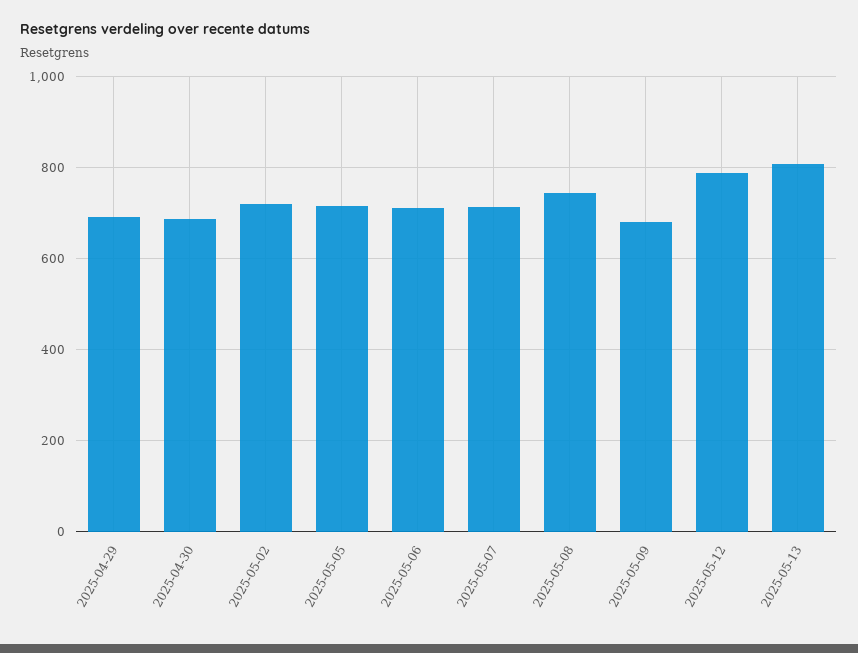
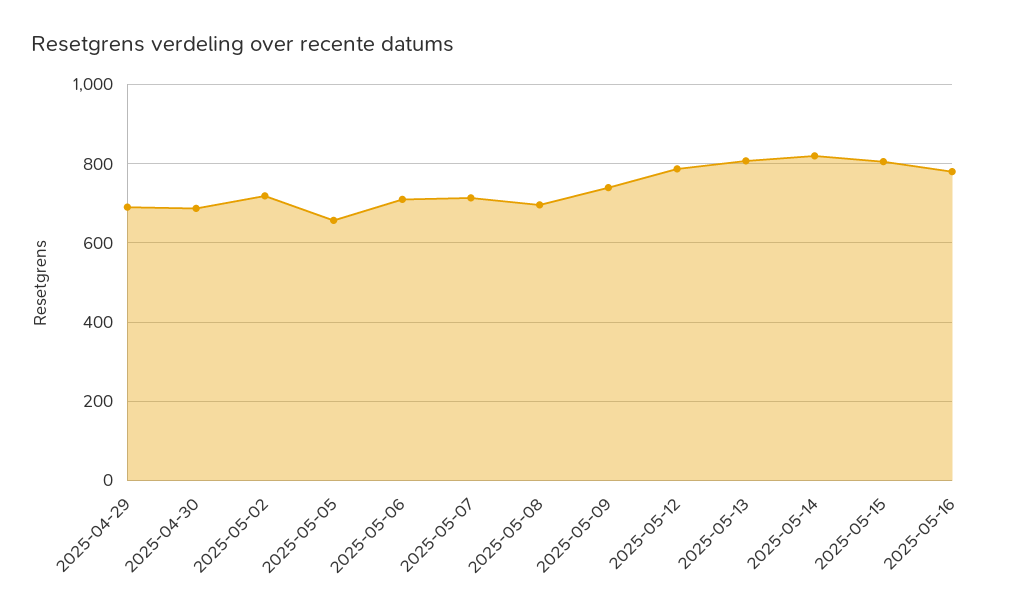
2025-05-05: 720 -> 660
2025-05-08: 740 -> 700
2025-05-09: 680 -> 740
2025-05-14: none -> 820
2025-05-15: none -> 800
2025-05-16: none -> 780

